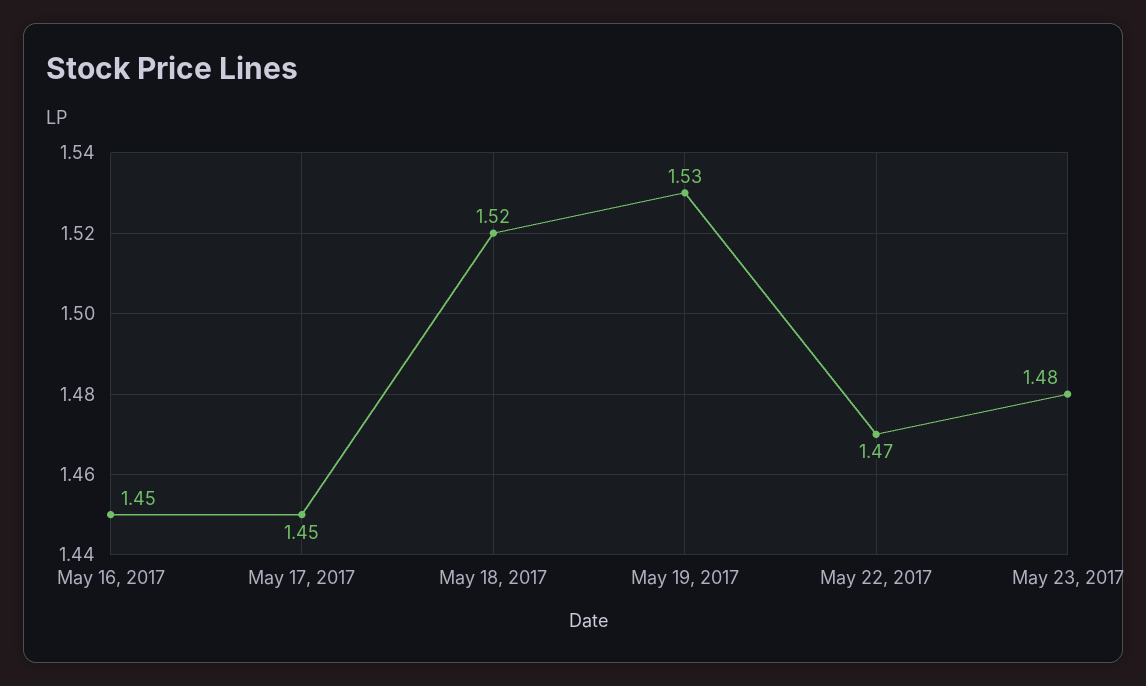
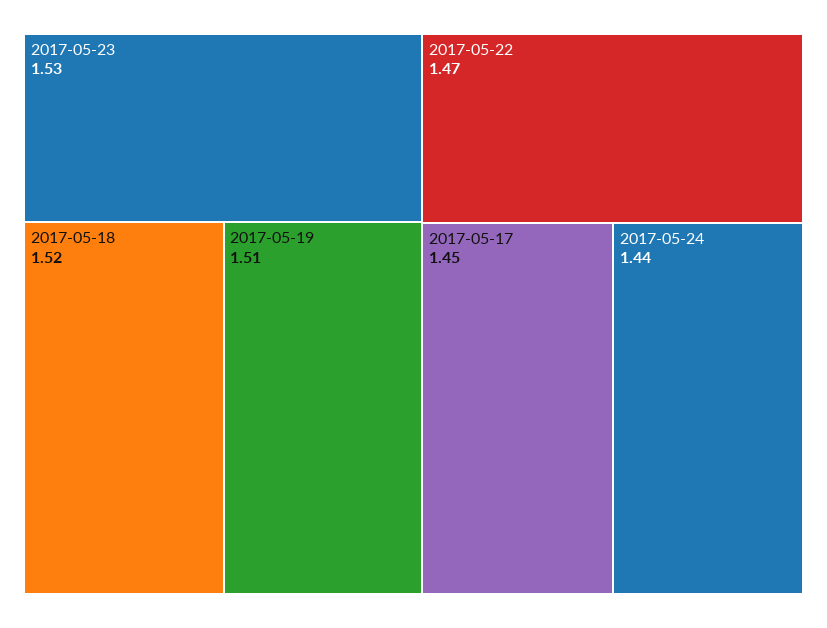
May 16, 2017: 1.45 -> none
May 19, 2017: 1.53 -> 1.51
May 23, 2017: 1.48 -> 1.53
2017-05-24: none -> 1.44

